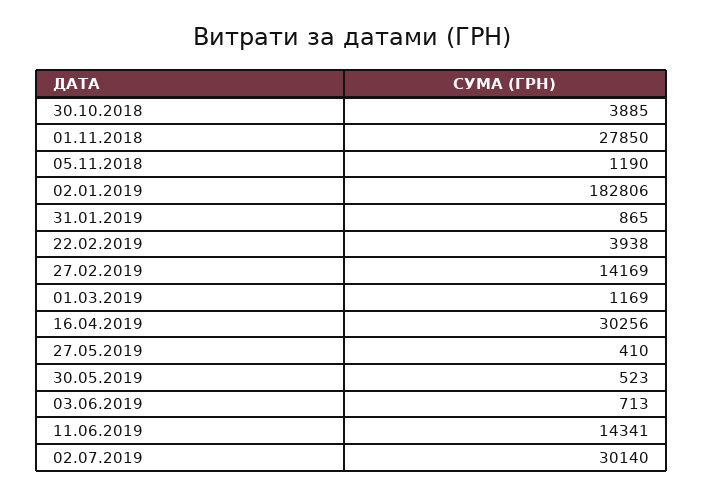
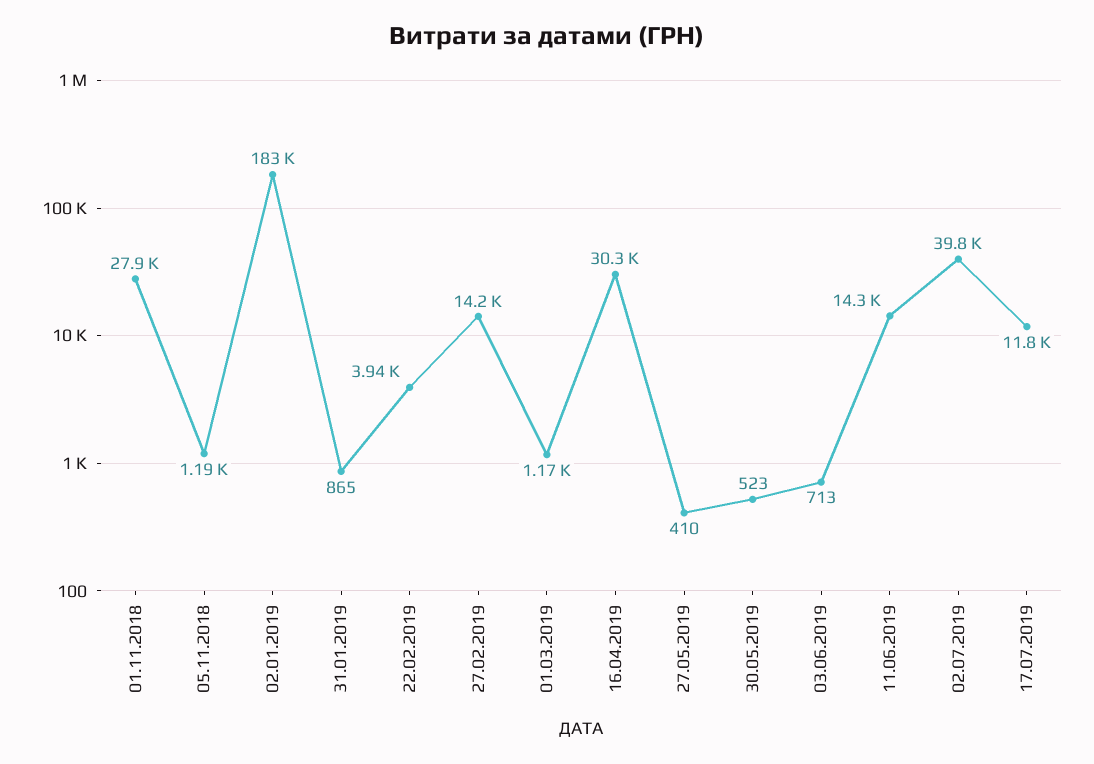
30.10.2018: 3885 -> none
02.07.2019: 30140 -> 39800
17.07.2019: none -> 11800

